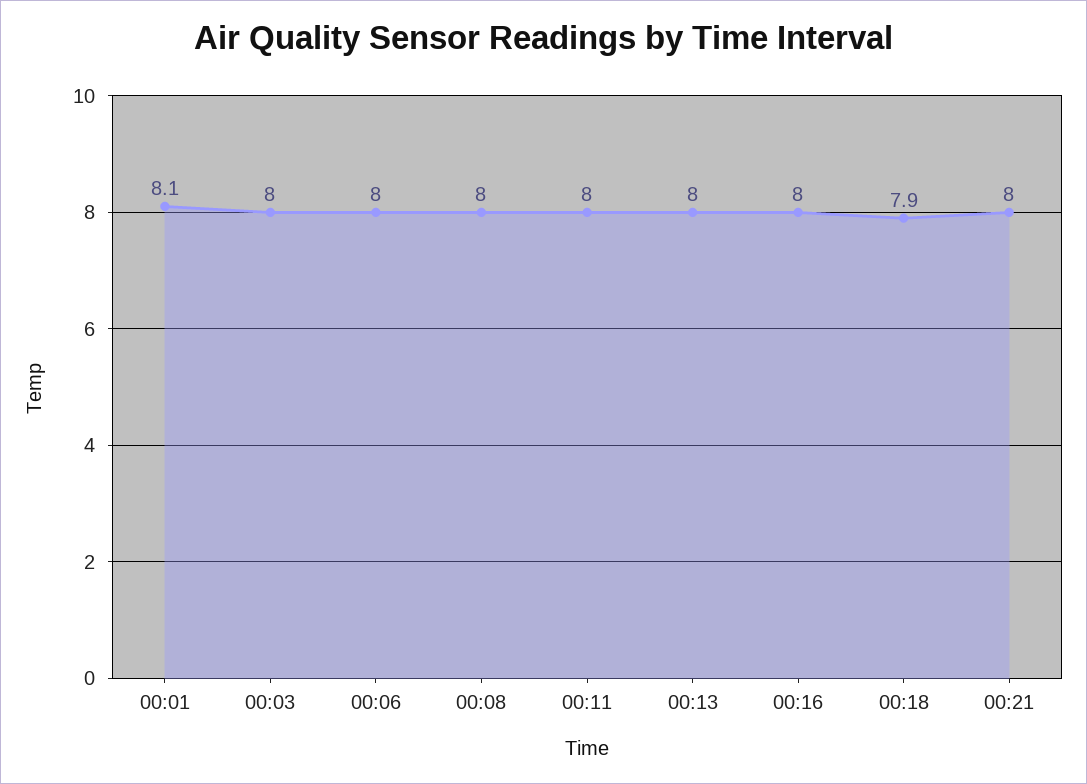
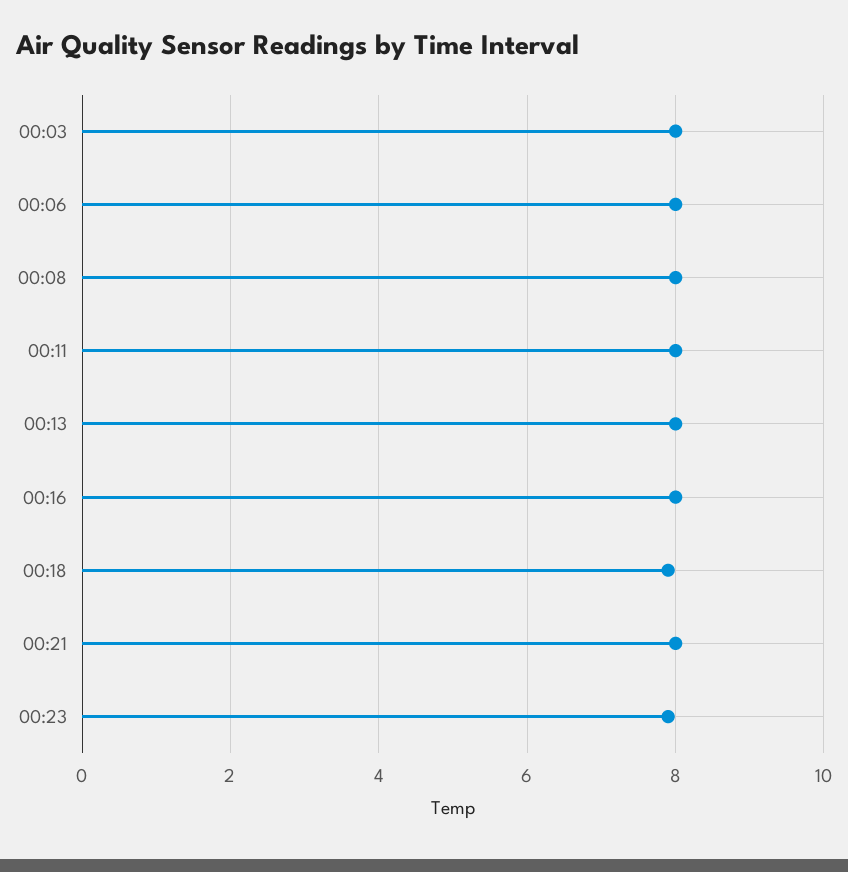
00:01: 8.1 -> none
00:23: none -> 8

